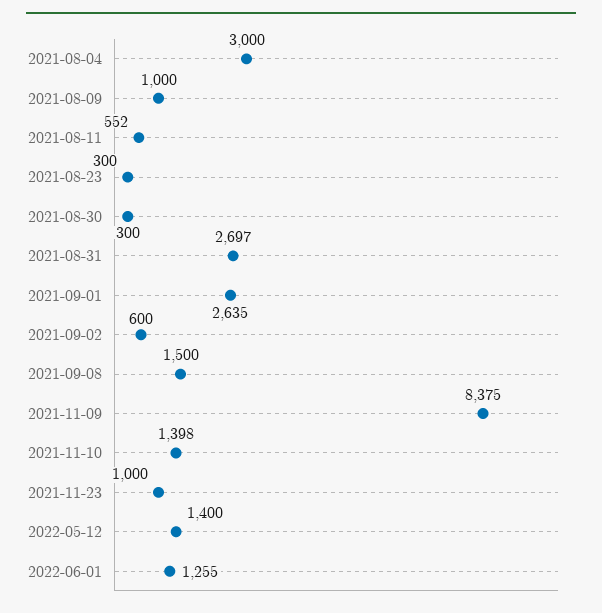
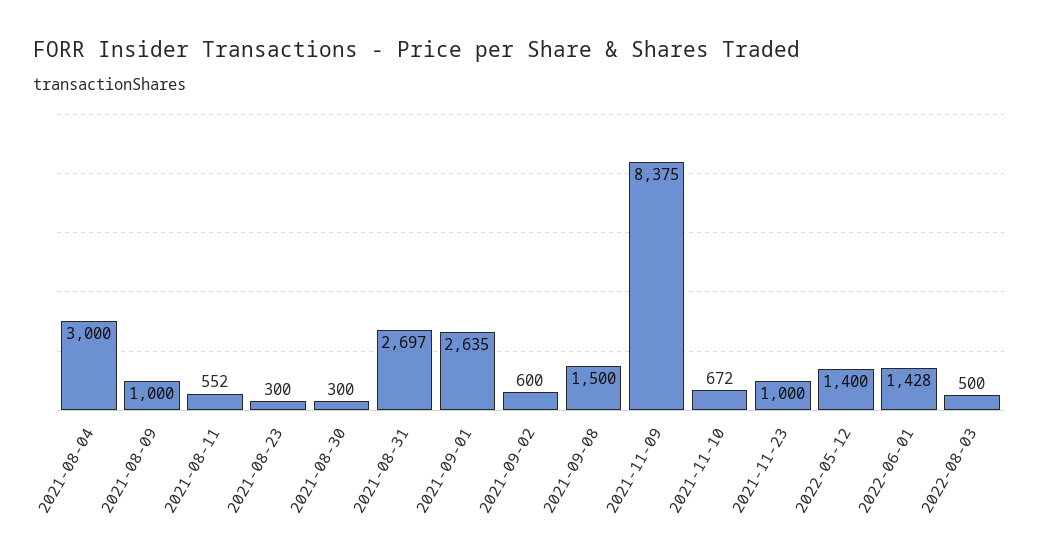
2021-11-10: 1398 -> 672
2022-06-01: 1255 -> 1428
2022-08-03: none -> 500

